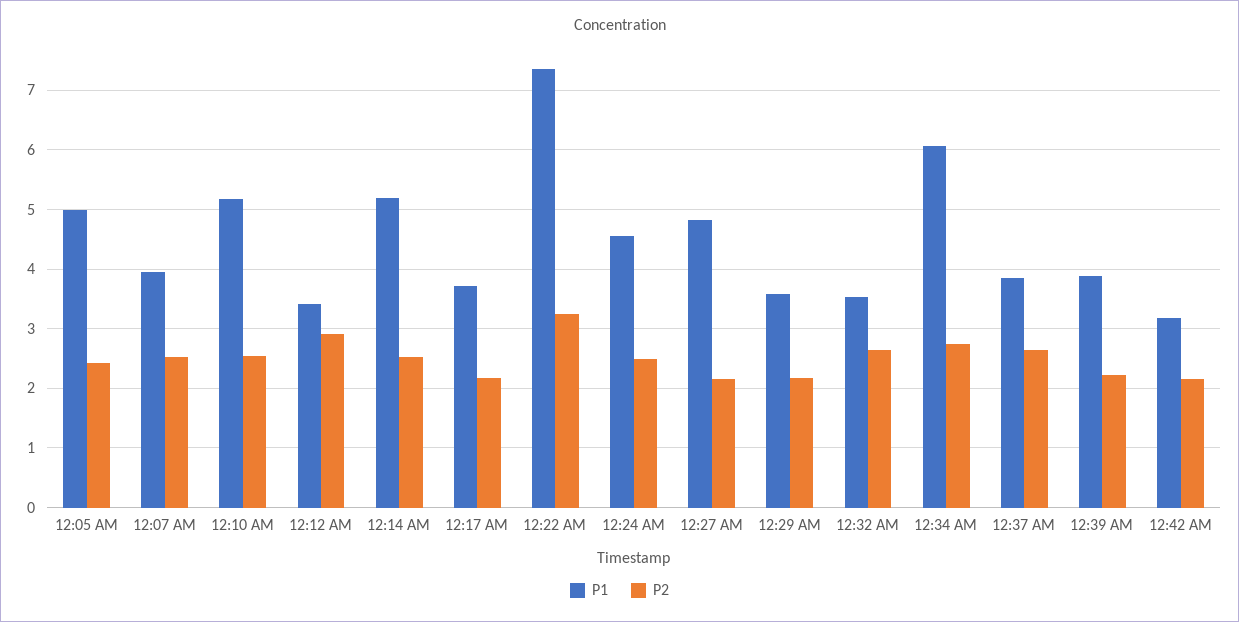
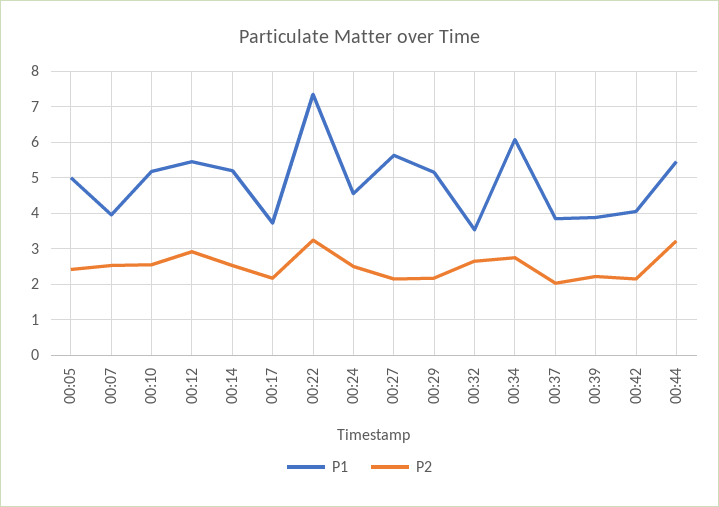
P1, 12:12 AM: 3.4 -> 5.4
P1, 12:27 AM: 4.8 -> 5.6
P1, 12:29 AM: 3.6 -> 5.2
P2, 12:37 AM: 2.6 -> 2
P1, 12:42 AM: 3.2 -> 4
P1, 00:44: none -> 5.4
P2, 00:44: none -> 3.2

